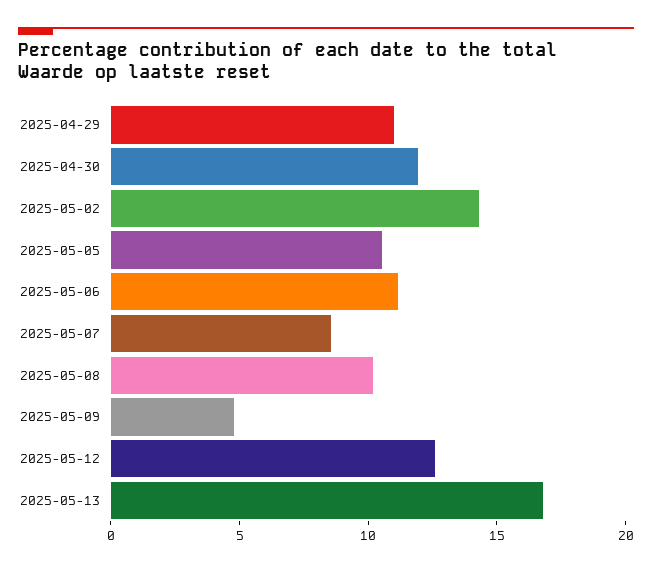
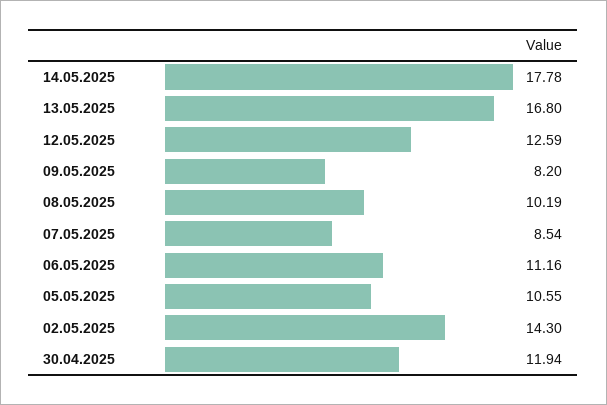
2025-04-29: 11 -> none
2025-05-09: 5 -> 8.2
14.05.2025: none -> 17.78

